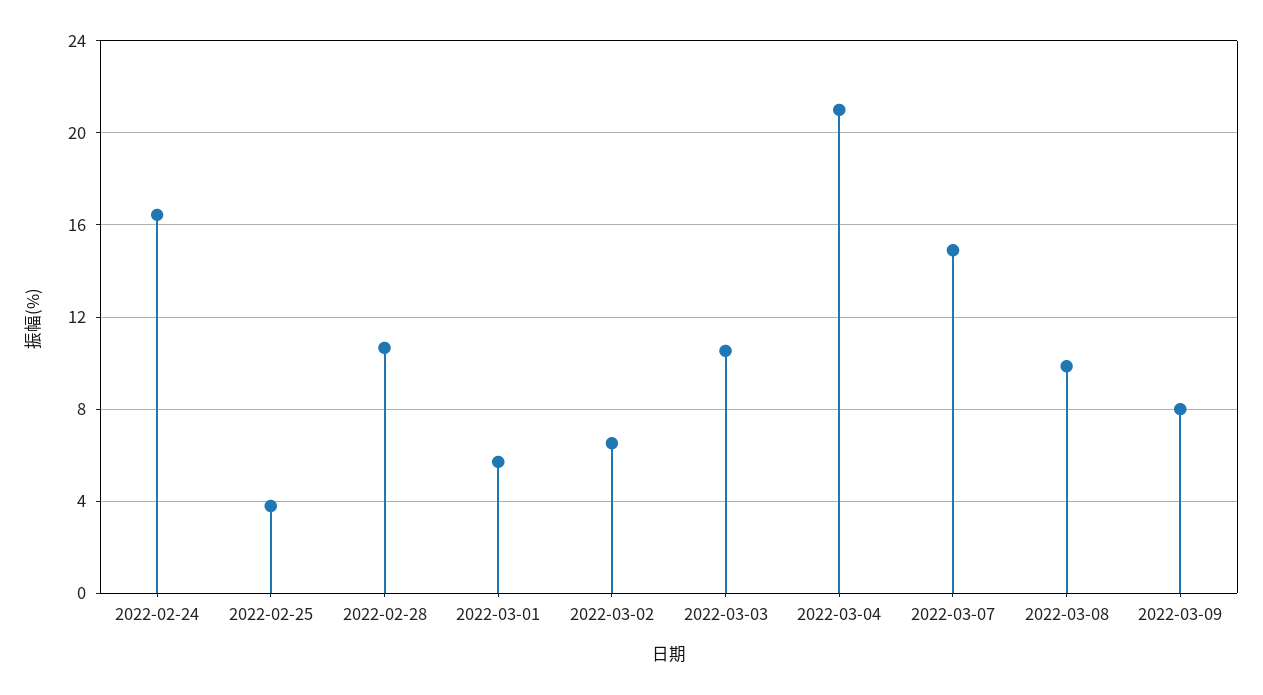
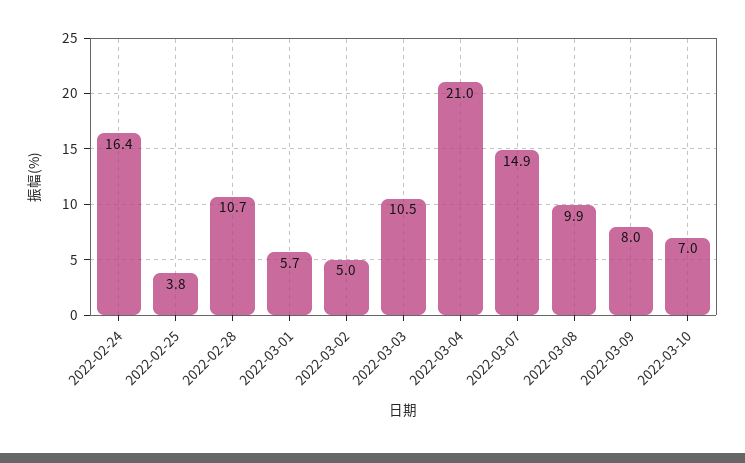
2022-03-02: 6.5 -> 5
2022-03-10: none -> 7

